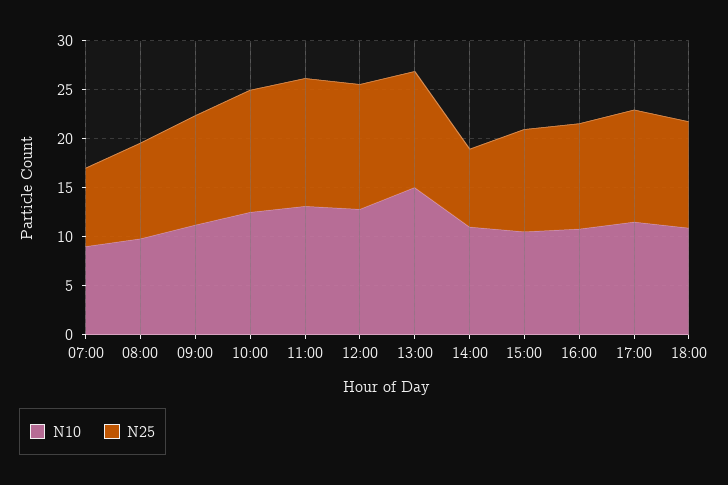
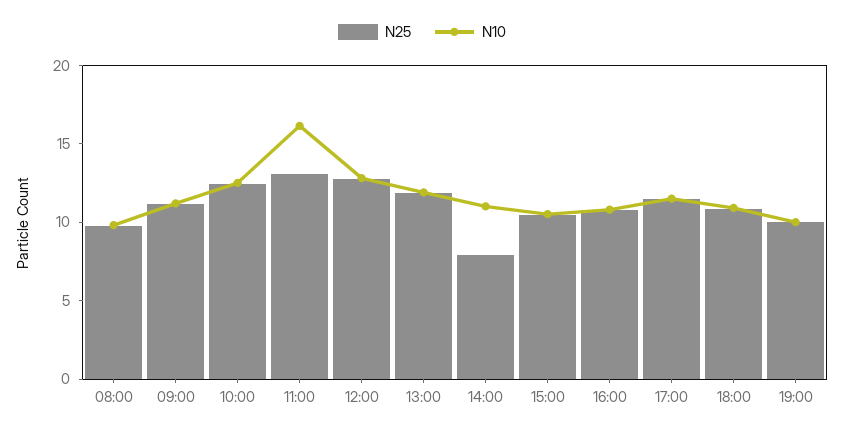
N10, 07:00: 9 -> none
N25, 07:00: 8 -> none
N10, 11:00: 13 -> 16
N10, 13:00: 15 -> 12
N25, 19:00: none -> 10
N10, 19:00: none -> 10

